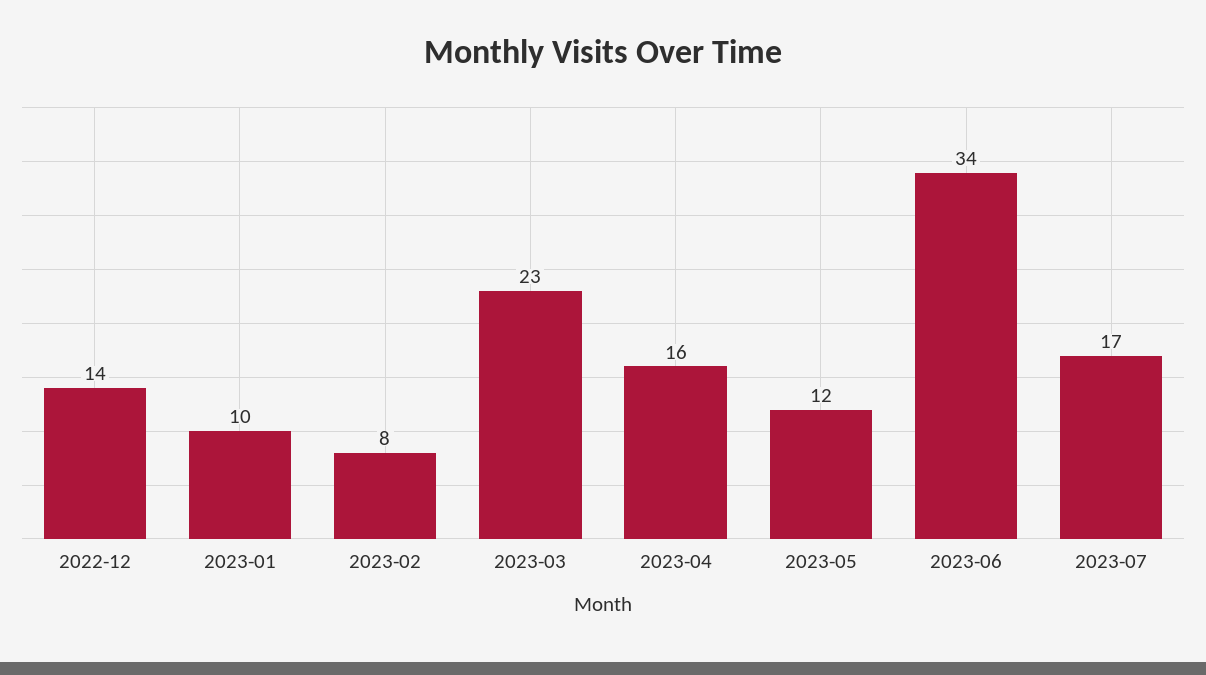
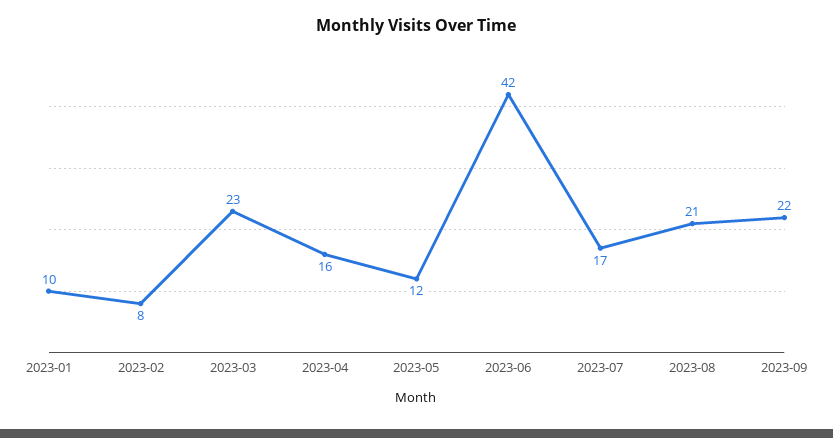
2022-12: 14 -> none
2023-06: 34 -> 42
2023-08: none -> 21
2023-09: none -> 22

